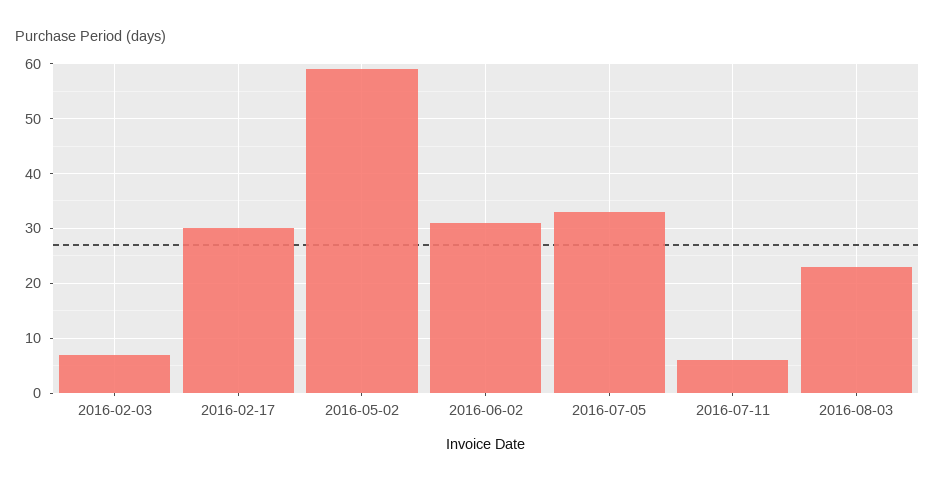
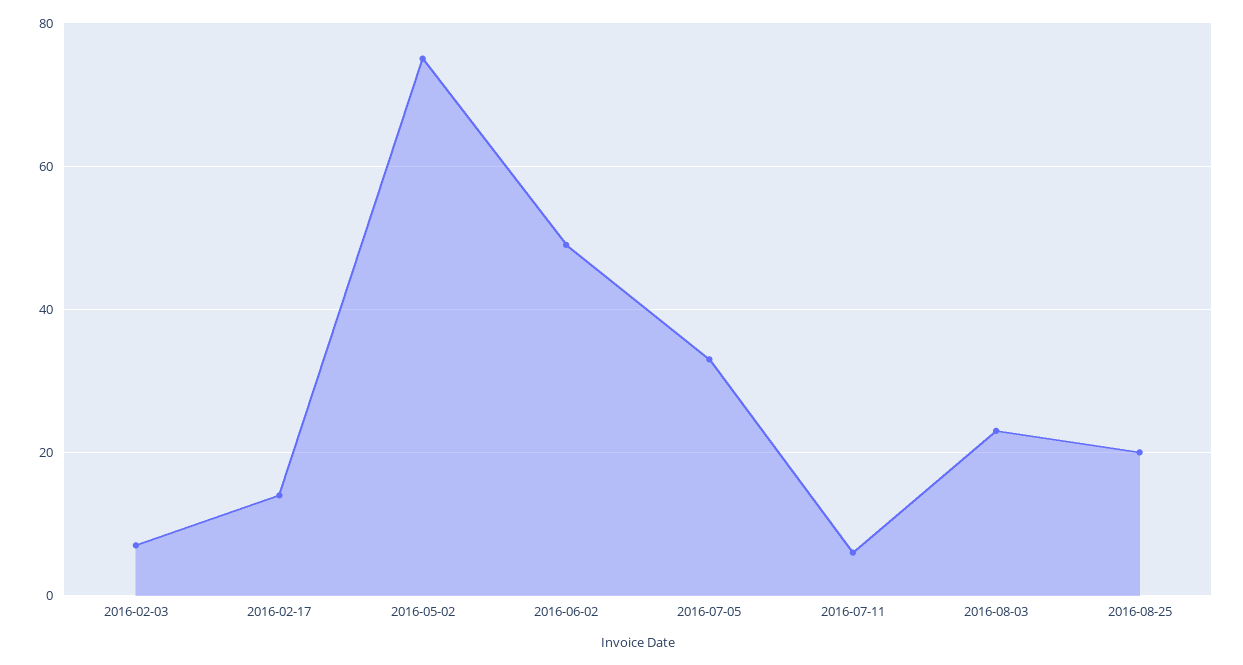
2016-02-17: 30 -> 15
2016-05-02: 60 -> 75
2016-06-02: 30 -> 50
2016-08-25: none -> 20

